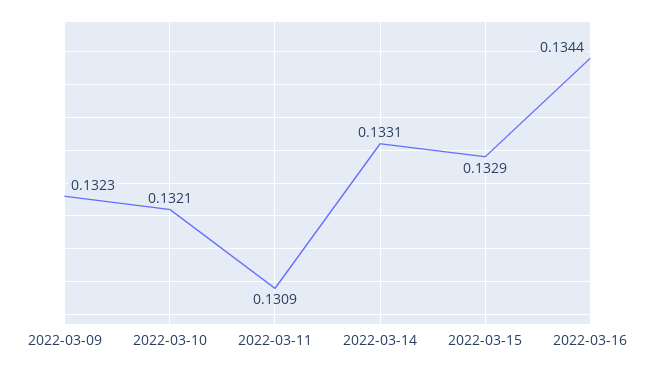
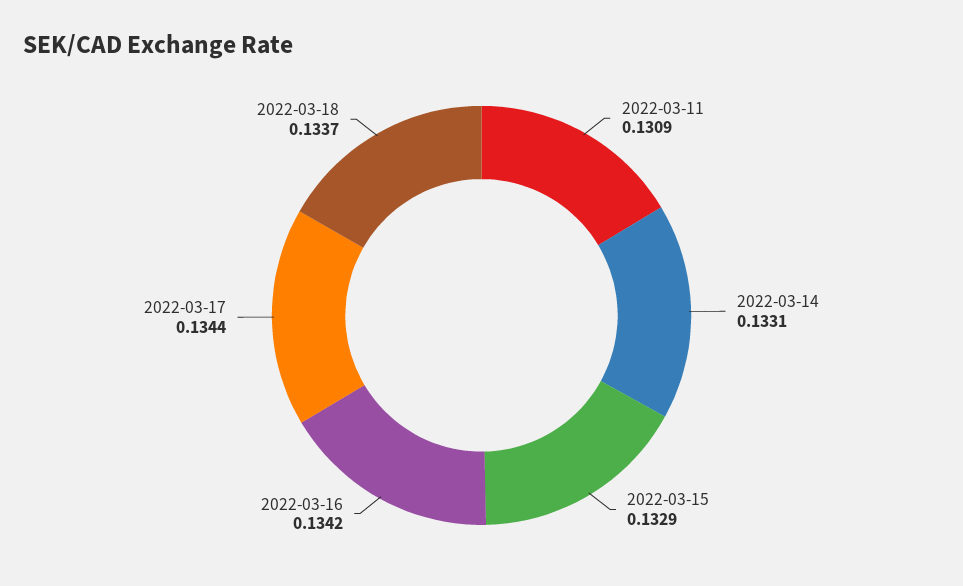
2022-03-09: 0.1323 -> none
2022-03-10: 0.1321 -> none
2022-03-16: 0.1344 -> 0.1342
2022-03-17: none -> 0.1344
2022-03-18: none -> 0.1337

